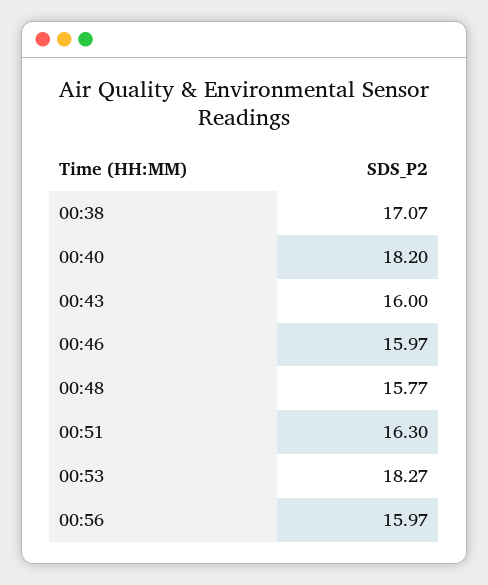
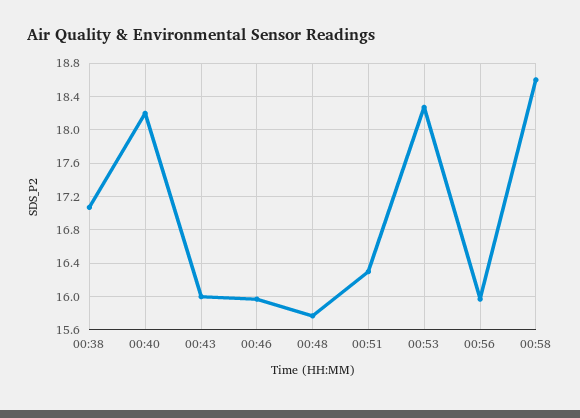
00:58: none -> 18.6

